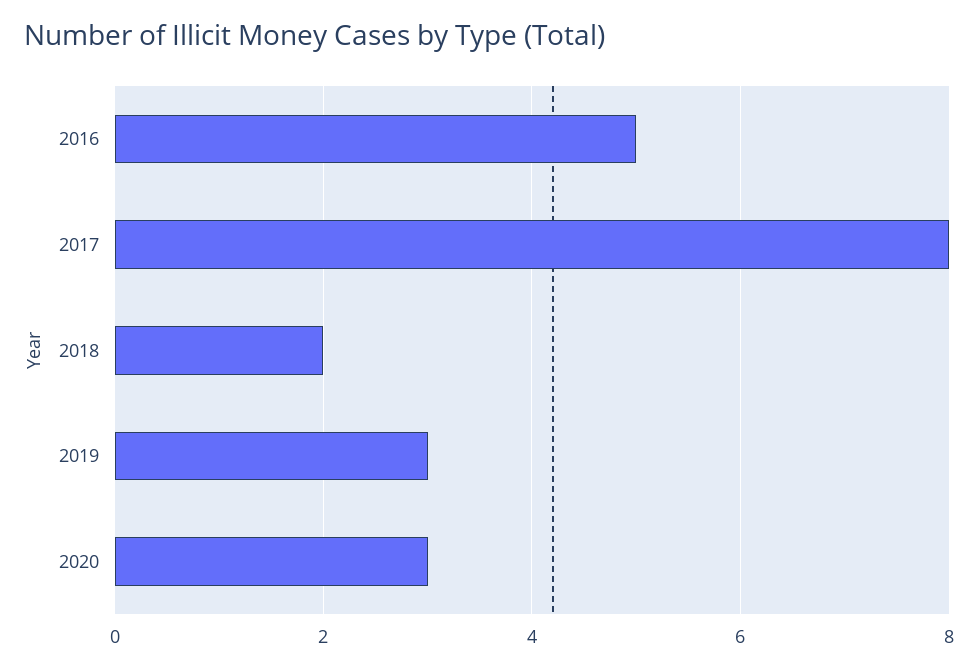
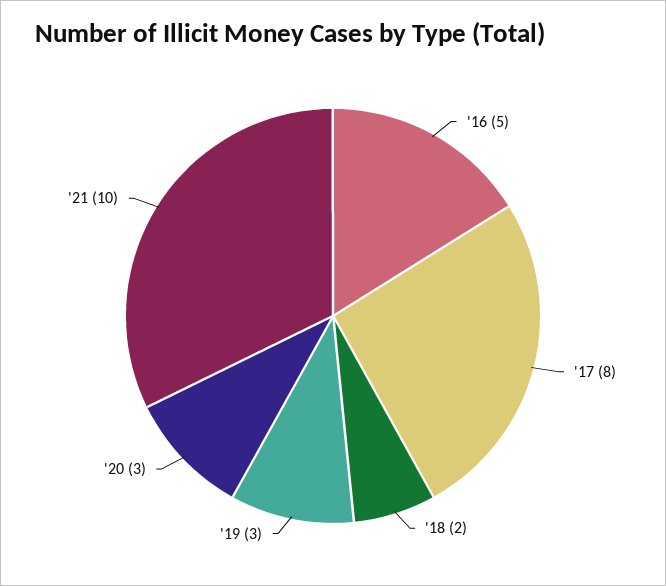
'21: none -> 10

